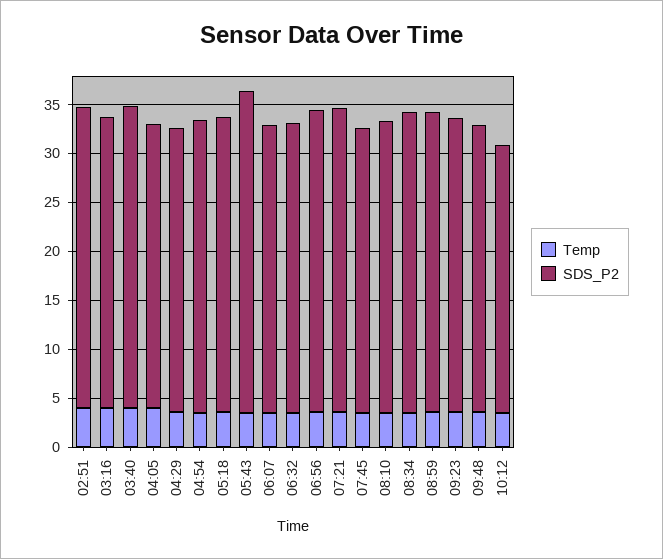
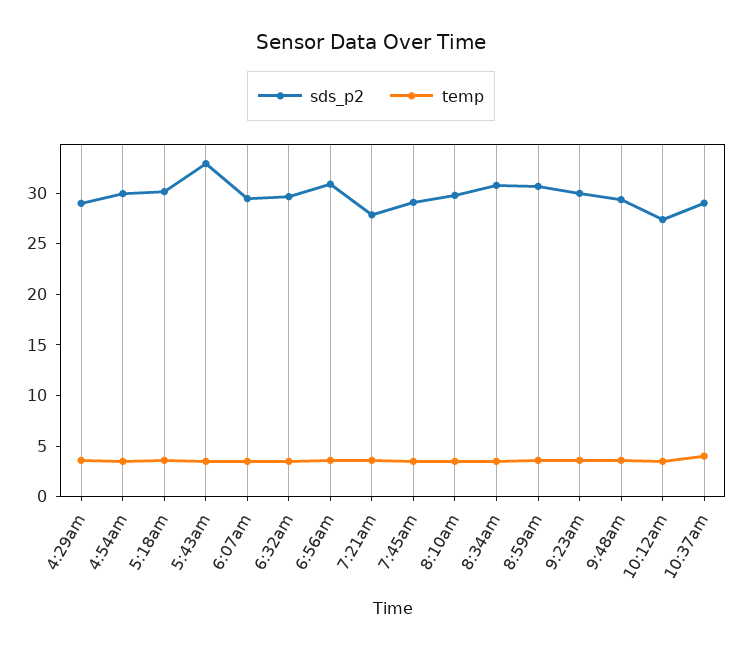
Temp, 02:51: 4 -> none
SDS_P2, 02:51: 31 -> none
Temp, 03:16: 4 -> none
SDS_P2, 03:16: 30 -> none
Temp, 03:40: 4 -> none
SDS_P2, 03:40: 31 -> none
Temp, 04:05: 4 -> none
SDS_P2, 04:05: 29 -> none
SDS_P2, 07:21: 31 -> 28
SDS_P2, 10:37am: none -> 29
Temp, 10:37am: none -> 4

